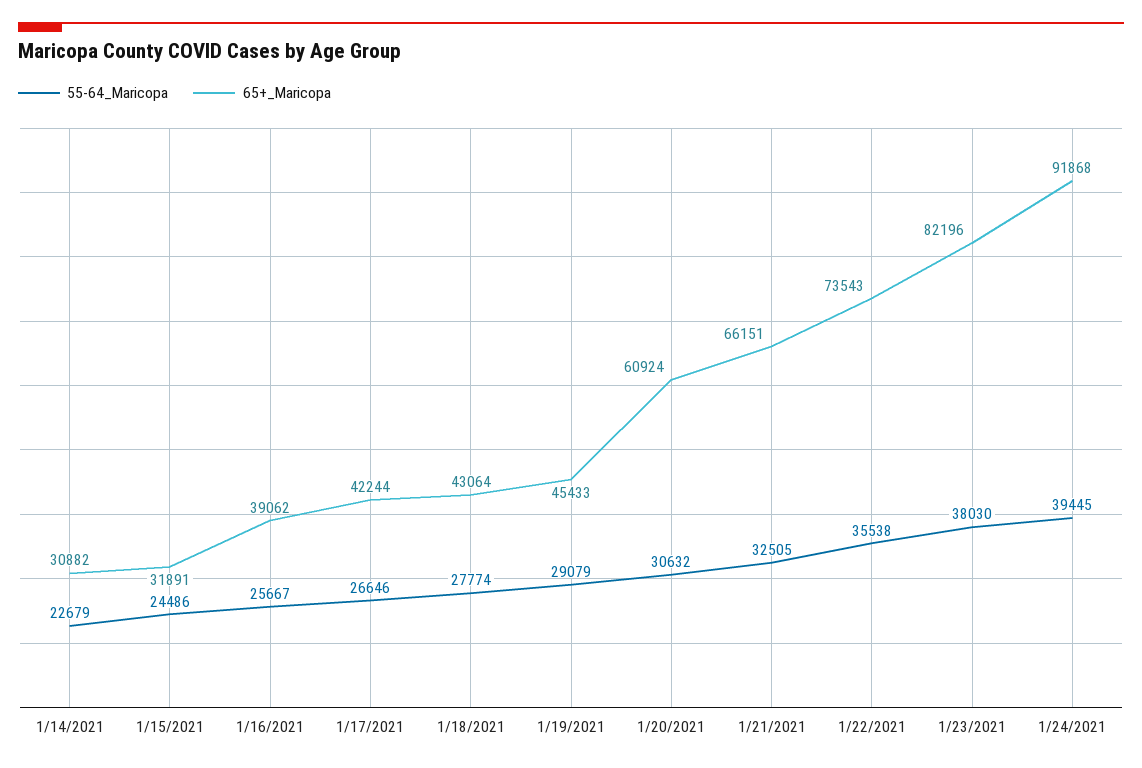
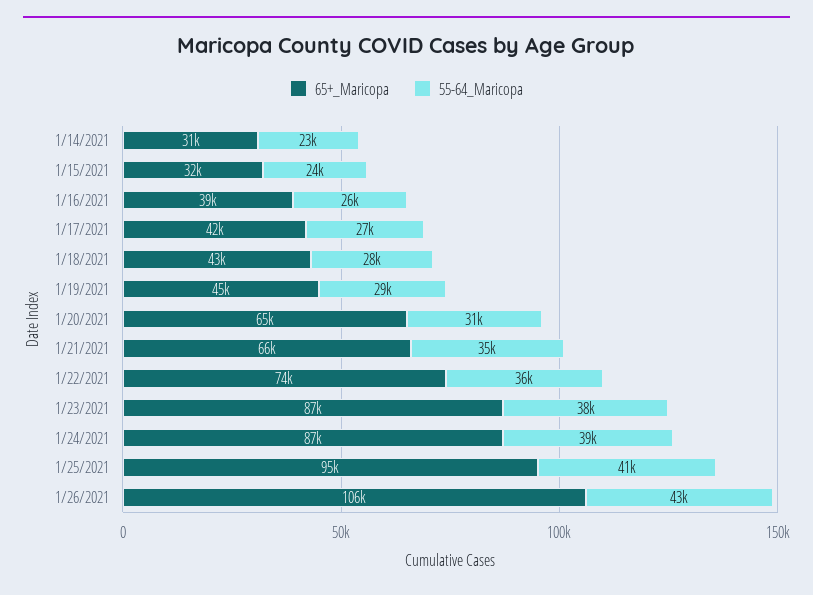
65+_Maricopa, 1/20/2021: 60924 -> 65000
55-64_Maricopa, 1/21/2021: 32505 -> 35000
65+_Maricopa, 1/23/2021: 82196 -> 87000
65+_Maricopa, 1/24/2021: 91868 -> 87000
65+_Maricopa, 1/25/2021: none -> 95000
55-64_Maricopa, 1/25/2021: none -> 41000
65+_Maricopa, 1/26/2021: none -> 106000
55-64_Maricopa, 1/26/2021: none -> 43000

